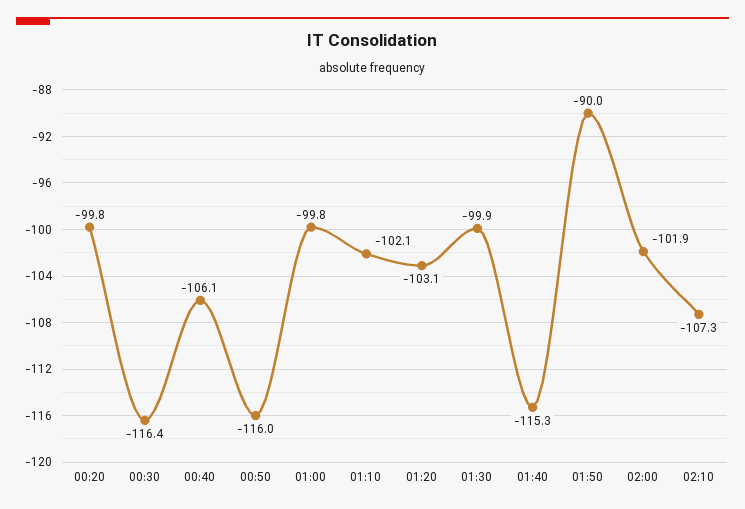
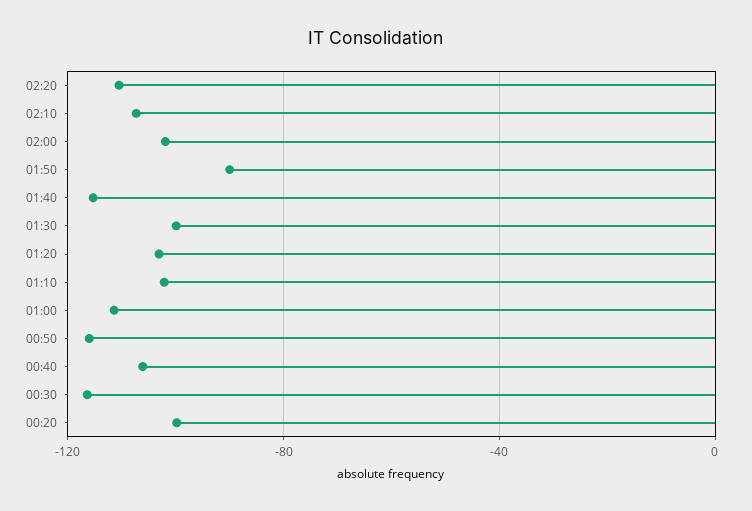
01:00: -99.8 -> -110
02:20: none -> -110

